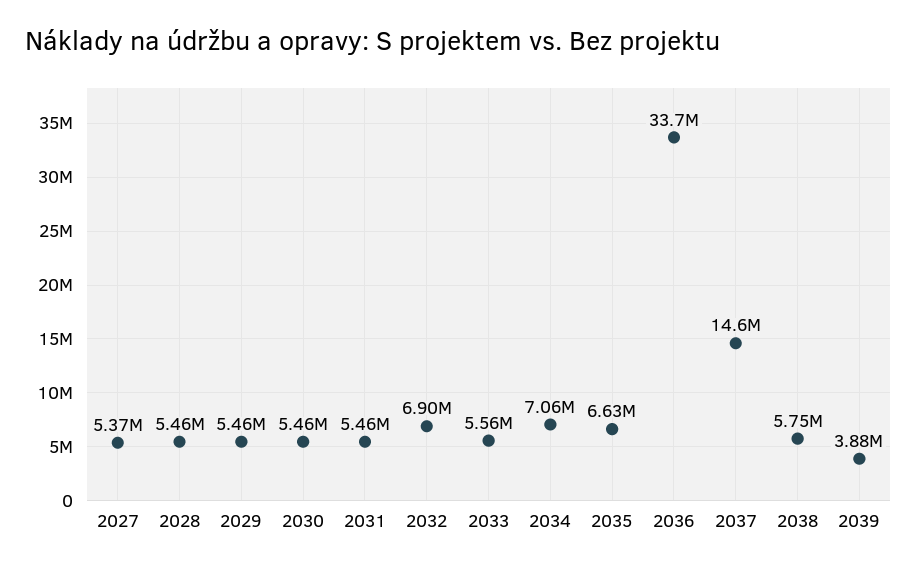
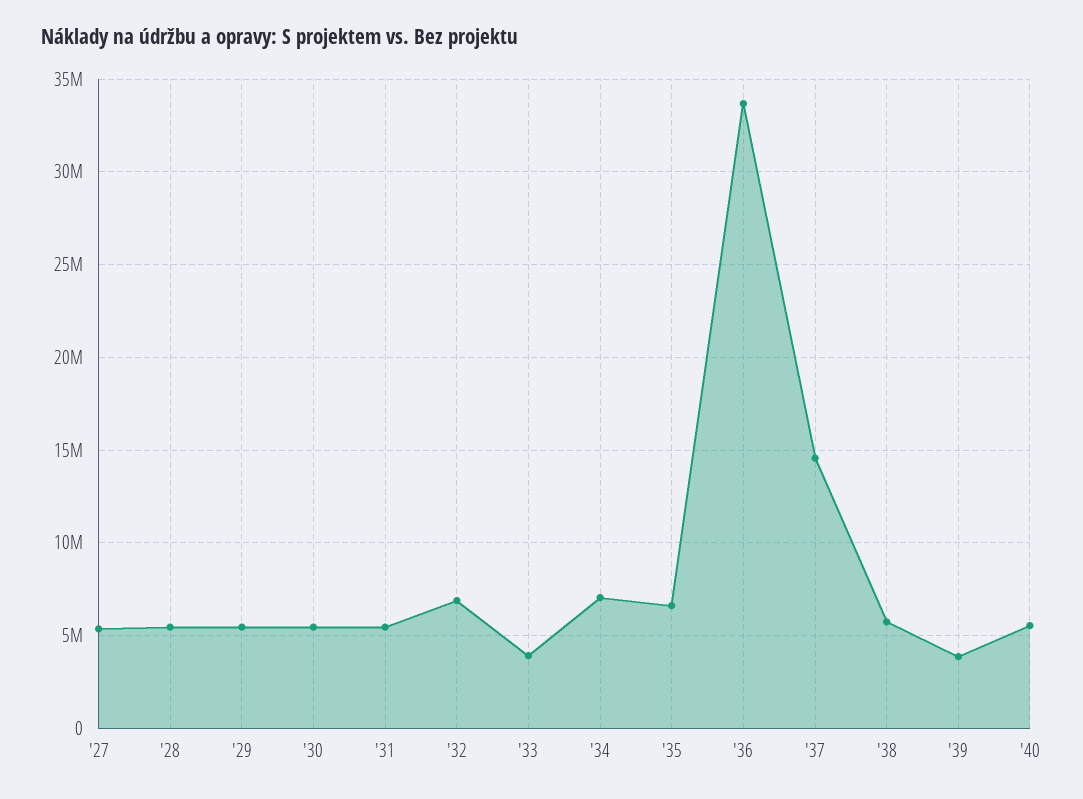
2033: 5560000 -> 4000000
'40: none -> 5500000

